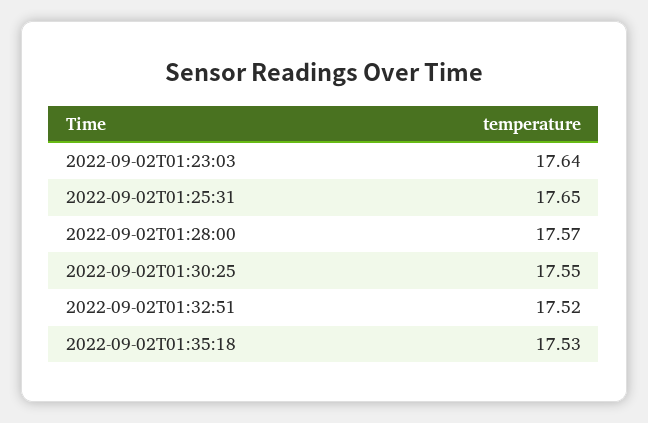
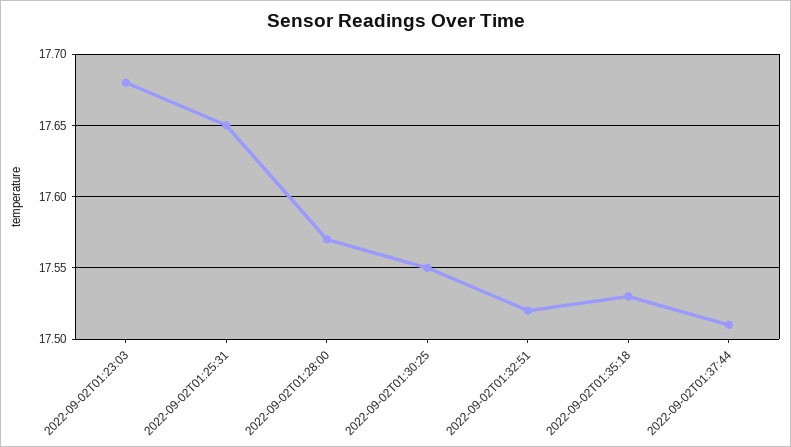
2022-09-02T01:23:03: 17.64 -> 17.68
2022-09-02T01:37:44: none -> 17.51

